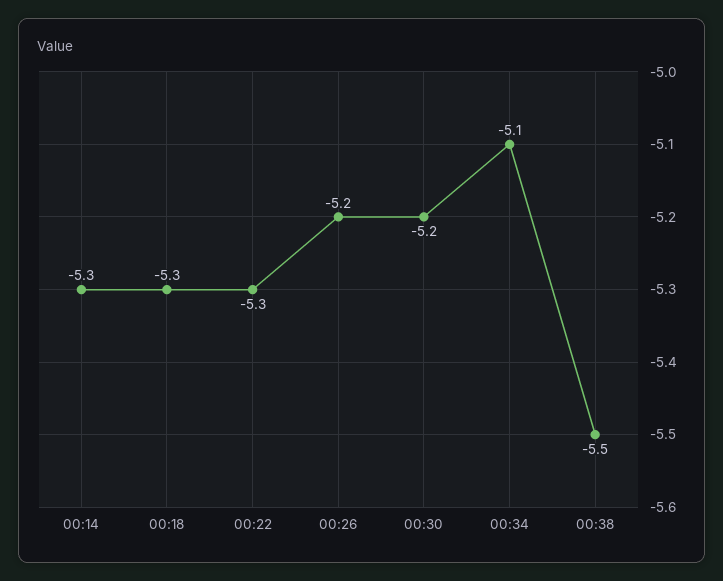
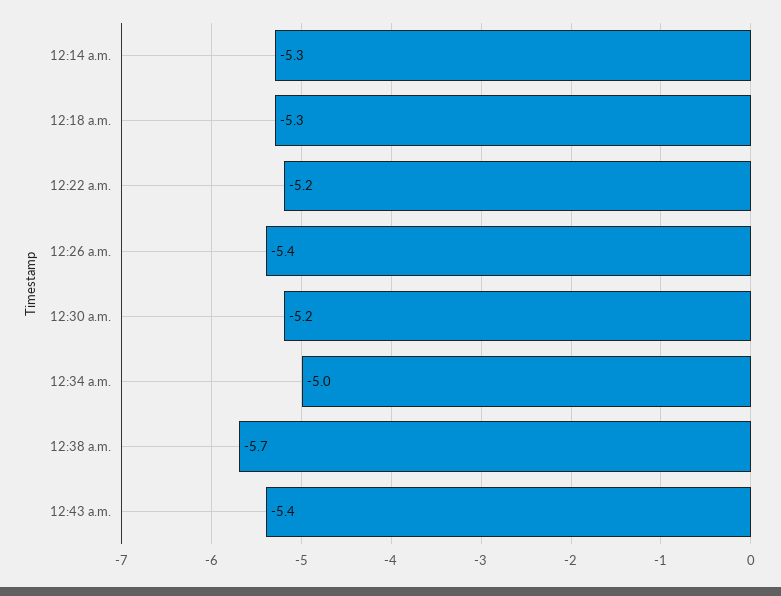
00:22: -5.3 -> -5.2
00:26: -5.2 -> -5.4
00:34: -5.1 -> -5
00:38: -5.5 -> -5.7
12:43 a.m.: none -> -5.4

